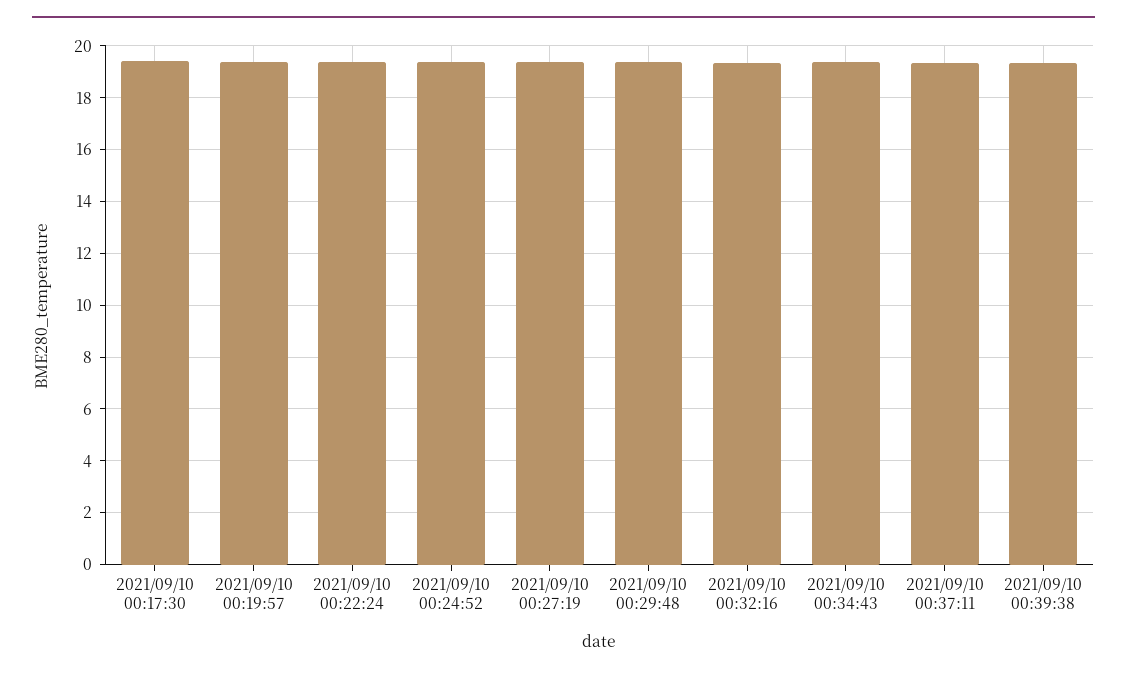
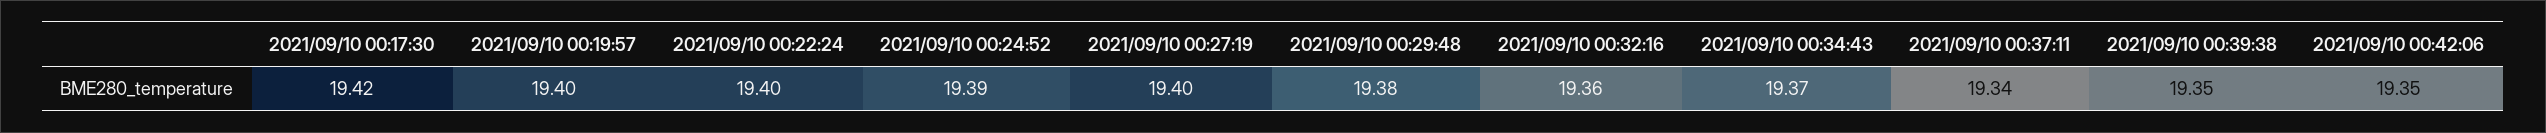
2021/09/10 00:42:06: none -> 19.35

